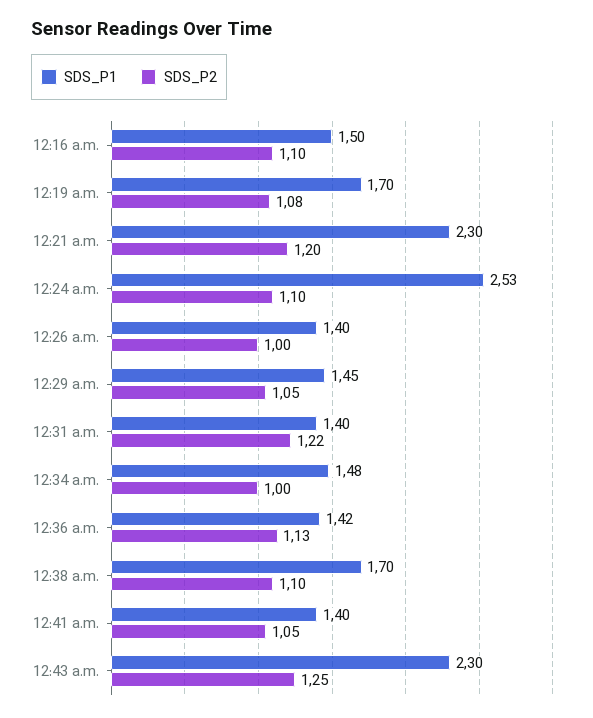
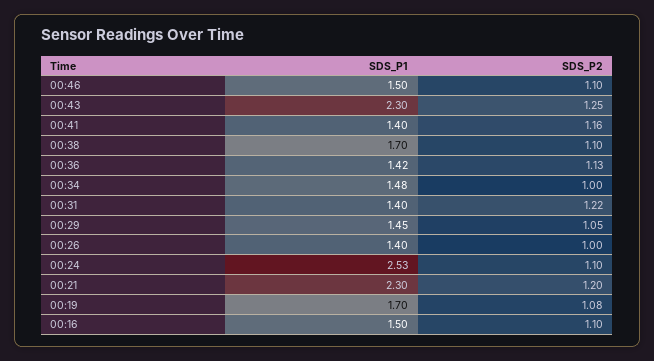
SDS_P2, 12:41 a.m.: 1.05 -> 1.16
SDS_P1, 00:46: none -> 1.5
SDS_P2, 00:46: none -> 1.1

